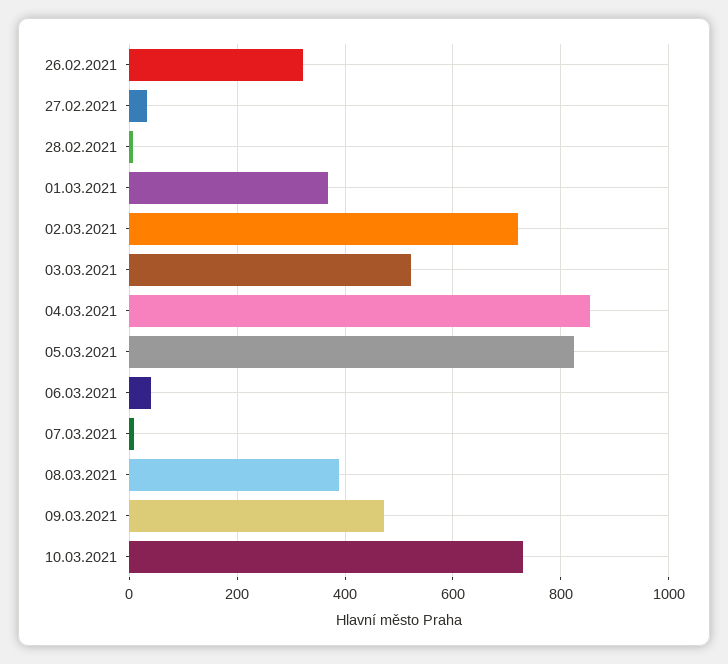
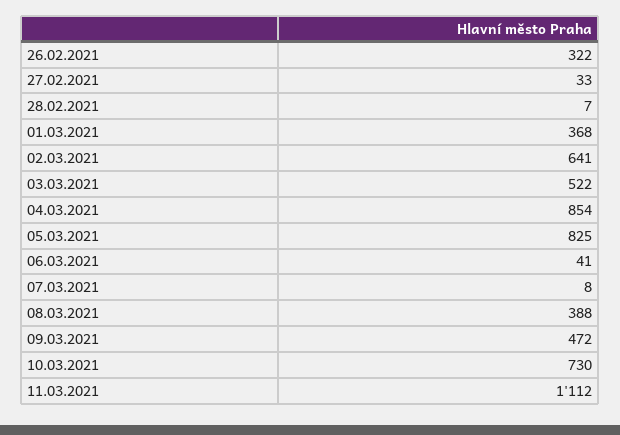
02.03.2021: 720 -> 641
11.03.2021: none -> 1112

